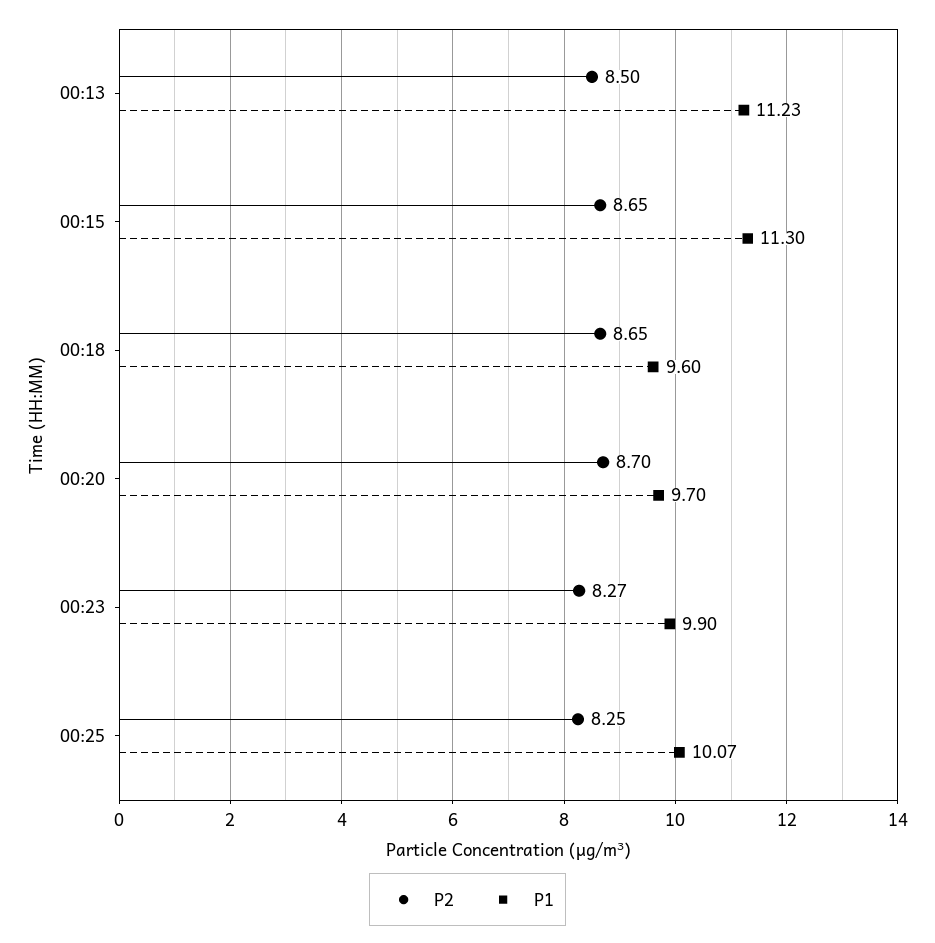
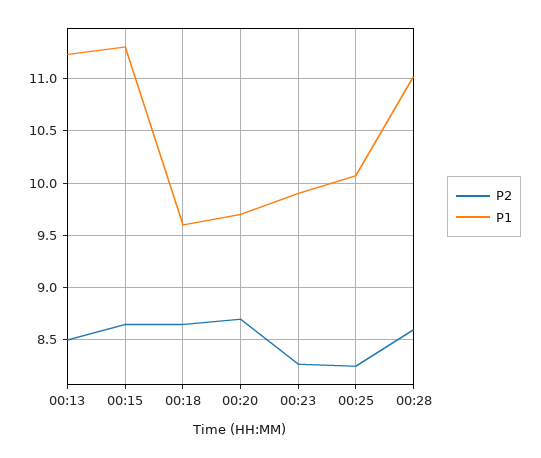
P2, 00:28: none -> 8.6
P1, 00:28: none -> 11

